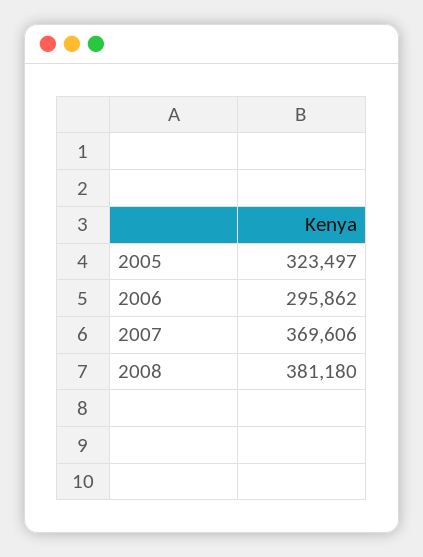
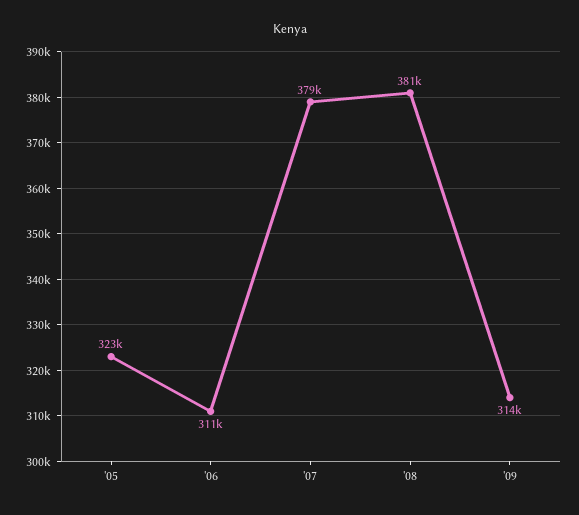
2006: 295862 -> 311000
2007: 369606 -> 379000
'09: none -> 314000

